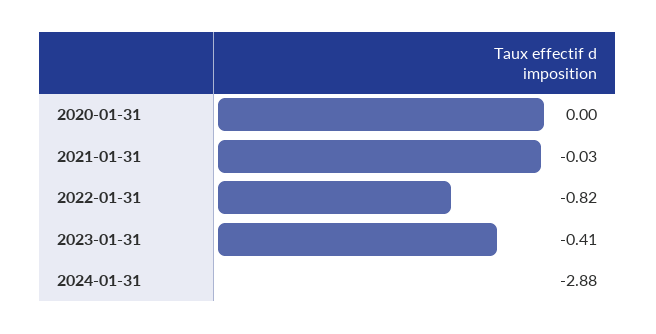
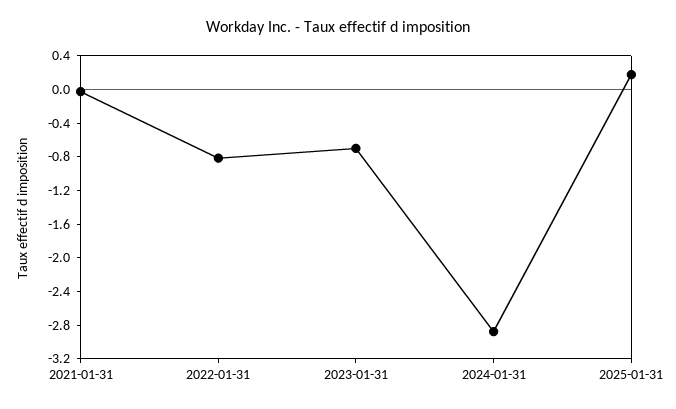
2020-01-31: 0 -> none
2023-01-31: -0.41 -> -0.7
2025-01-31: none -> 0.2

